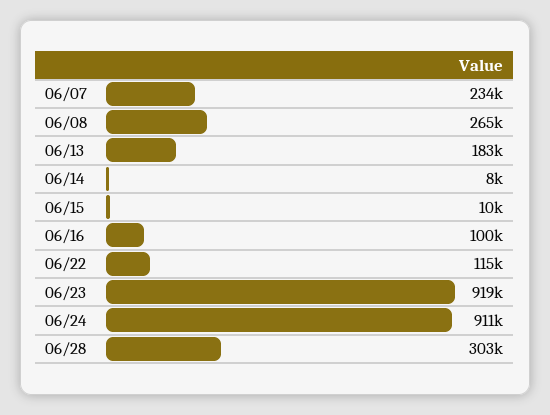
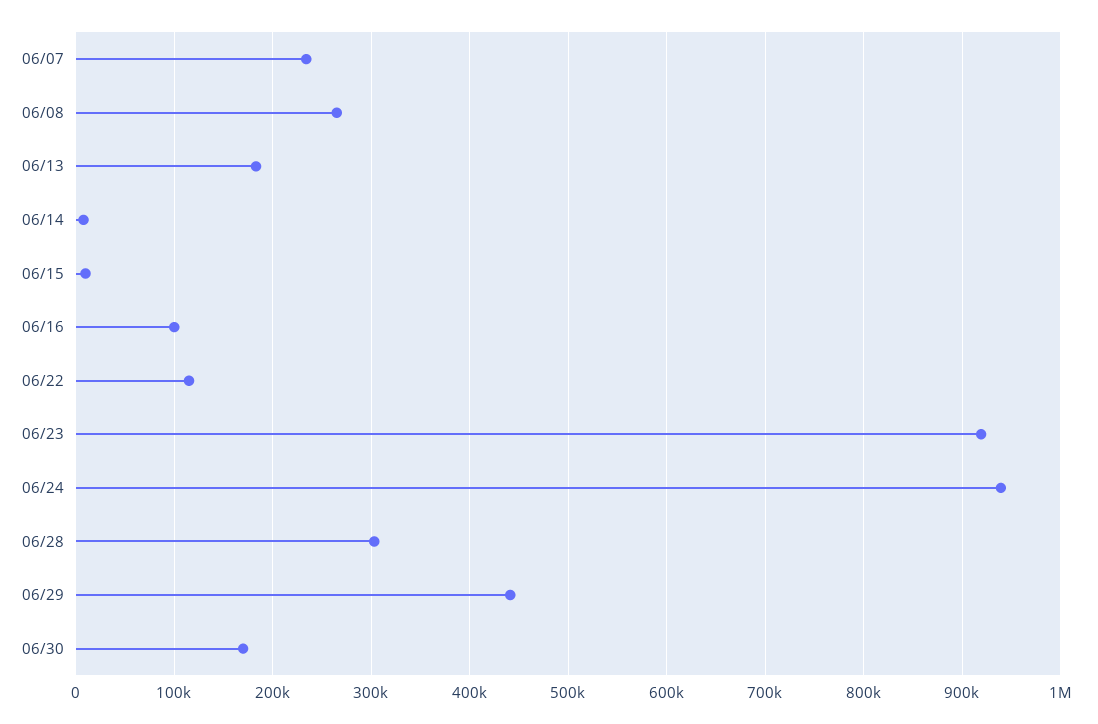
06/24: 911000 -> 940000
06/29: none -> 440000
06/30: none -> 170000

